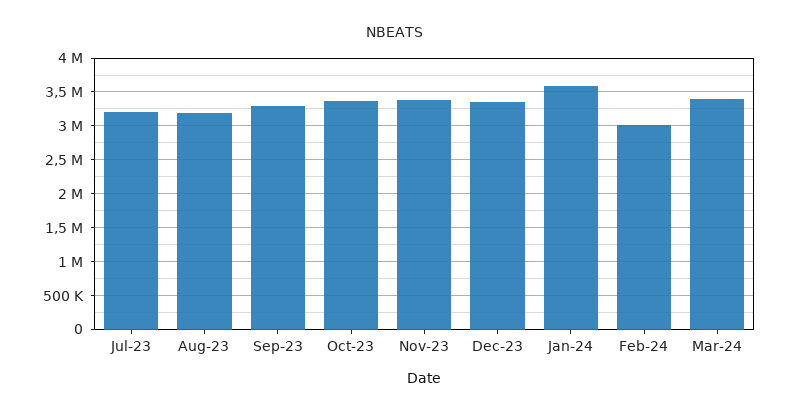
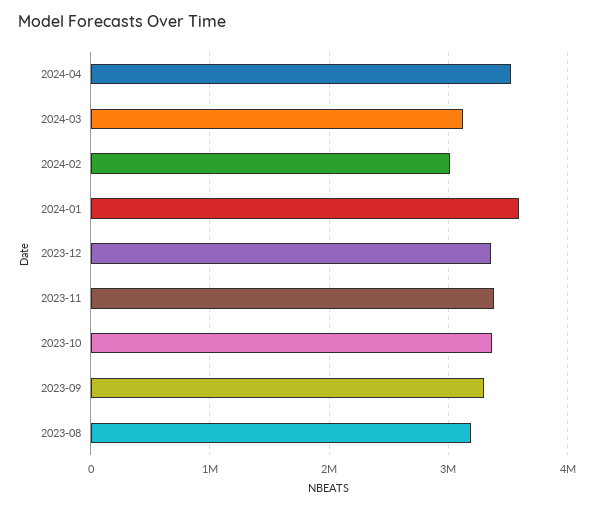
Jul-23: 3200000 -> none
Mar-24: 3400000 -> 3100000
2024-04: none -> 3500000

